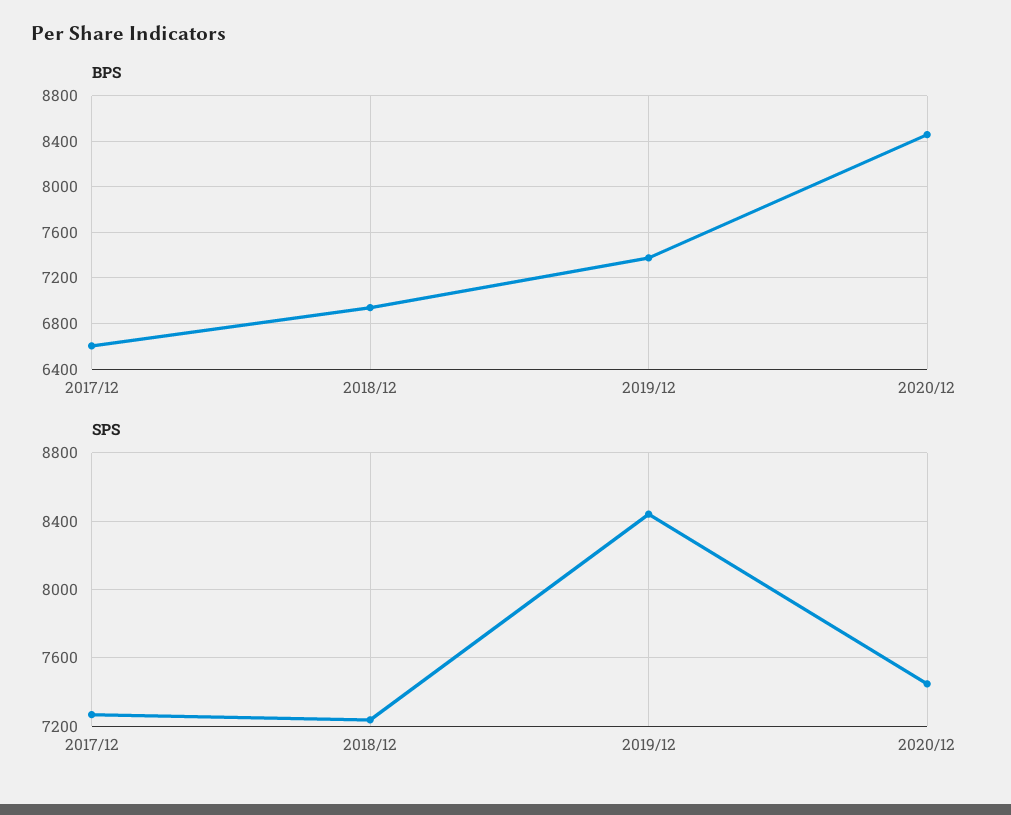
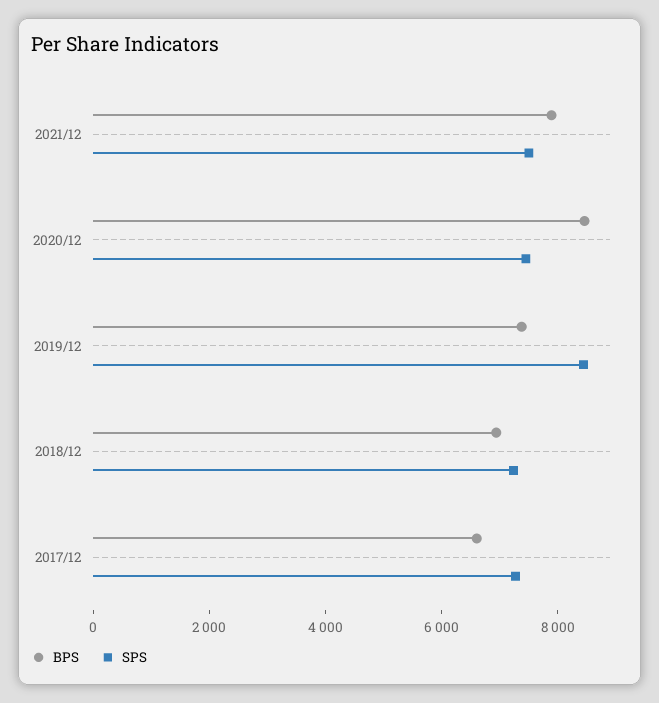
BPS, 2021/12: none -> 8000
SPS, 2021/12: none -> 7500

